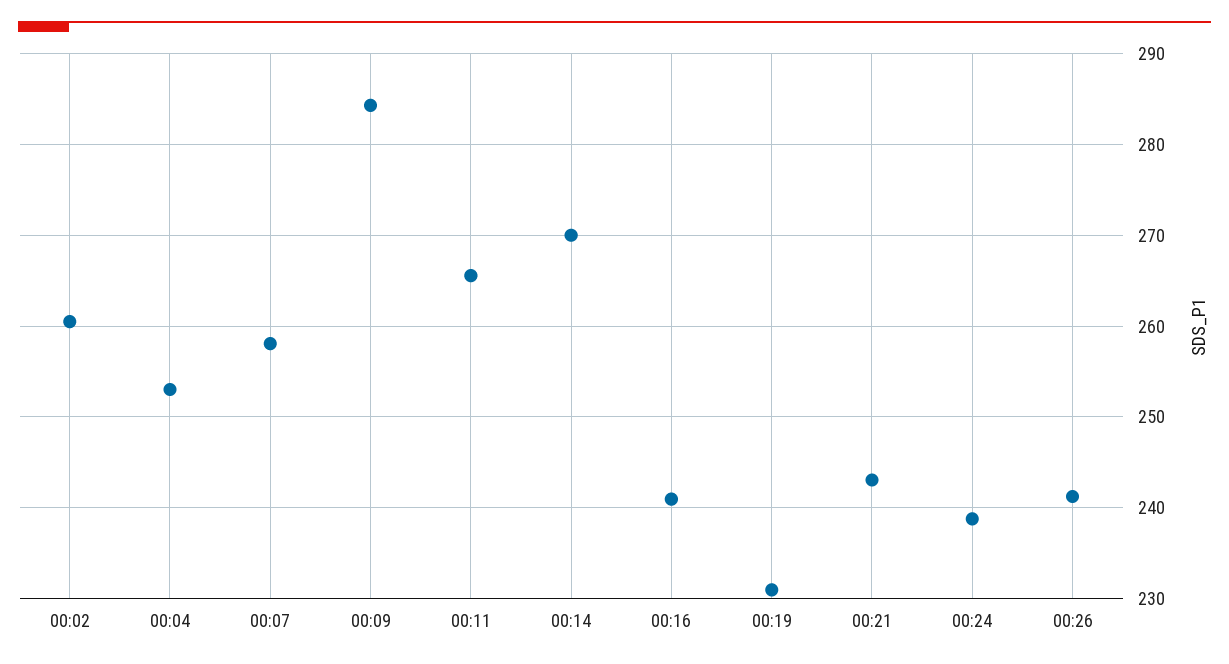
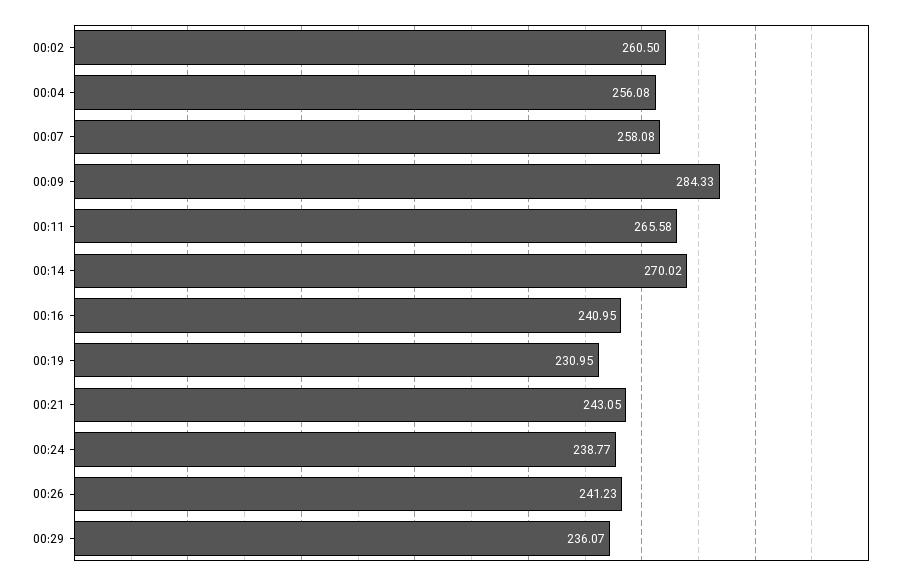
00:04: 253 -> 256.08
00:29: none -> 236.07

